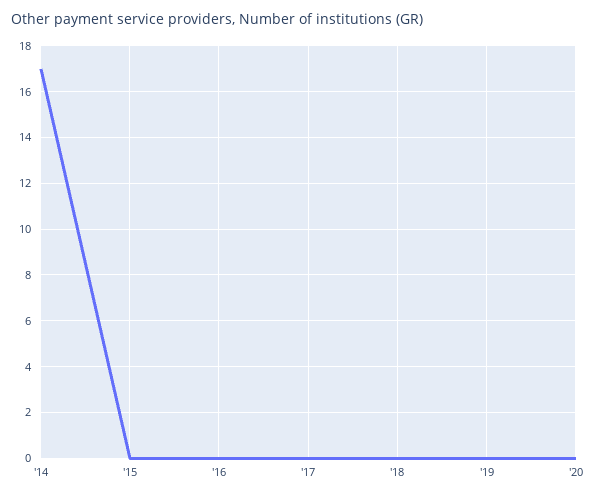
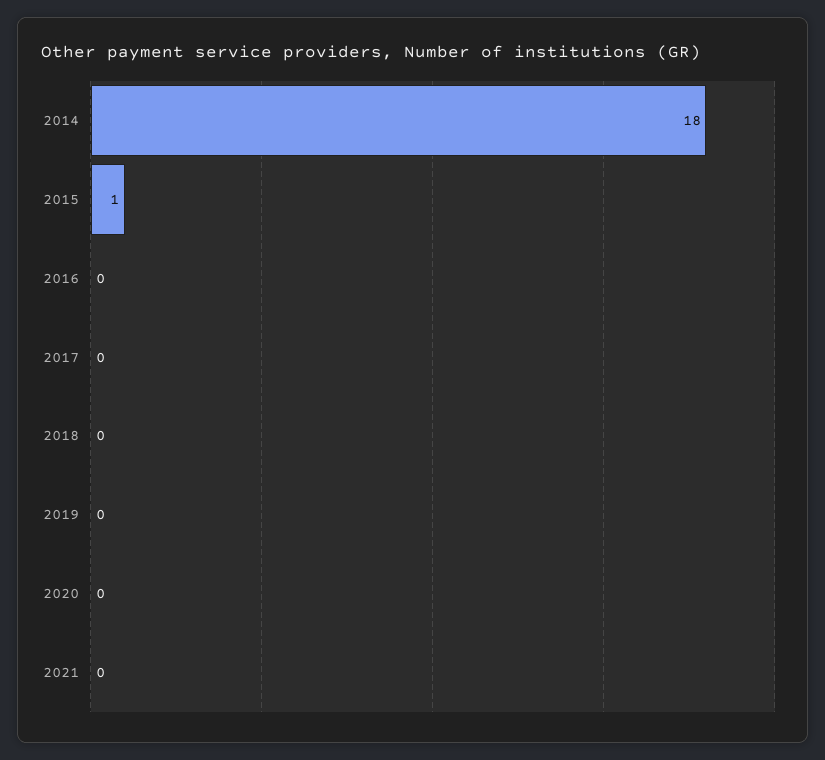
'14: 17 -> 18
'15: 0 -> 1
2021: none -> 0

